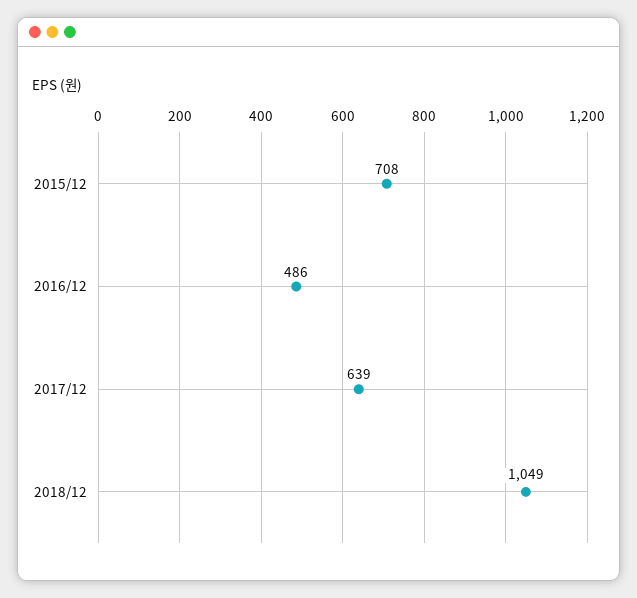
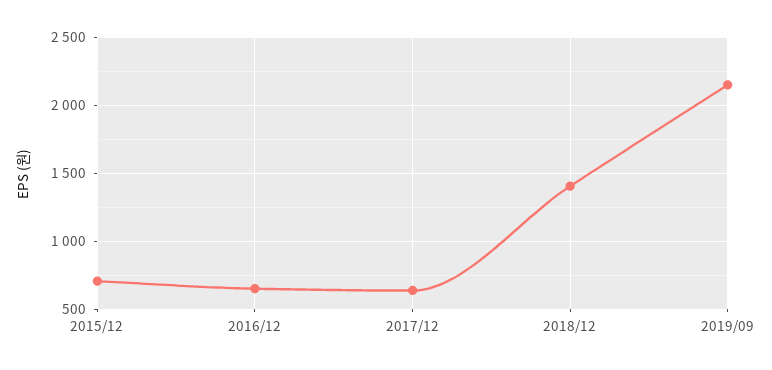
2016/12: 486 -> 650
2018/12: 1049 -> 1400
2019/09: none -> 2150

